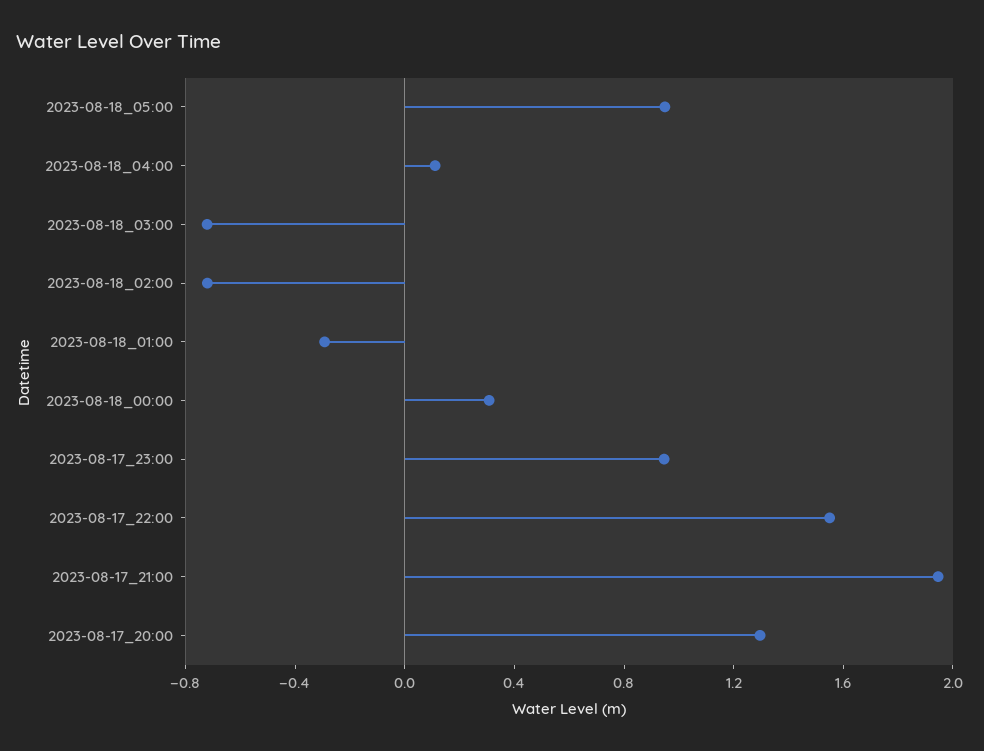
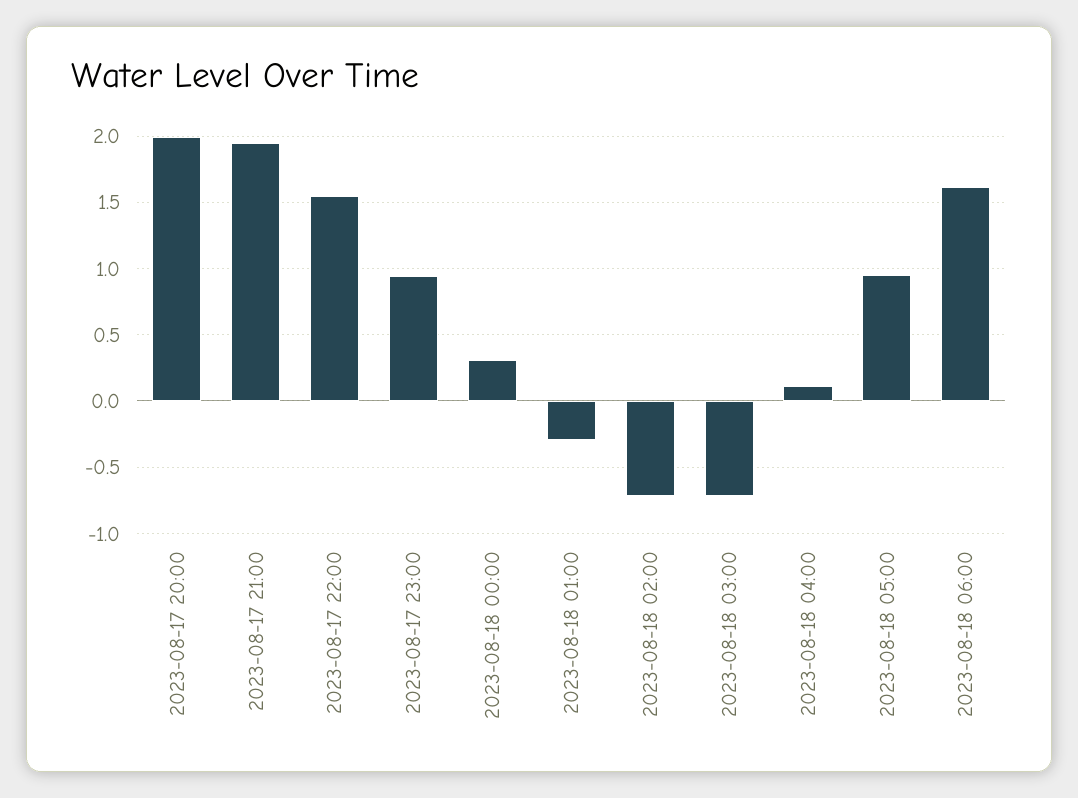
2023-08-17_20:00: 1.3 -> 2
2023-08-18 06:00: none -> 1.6

